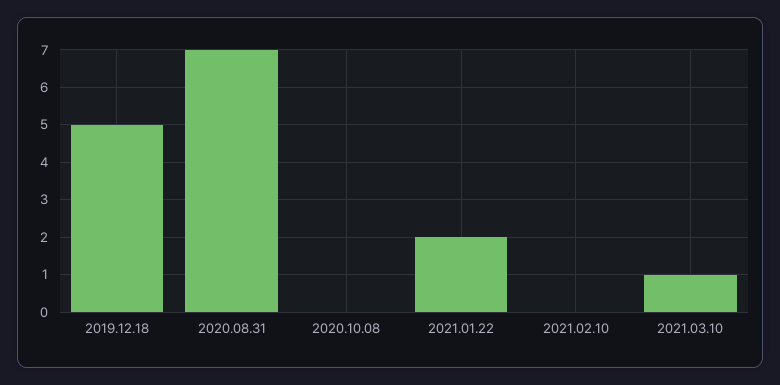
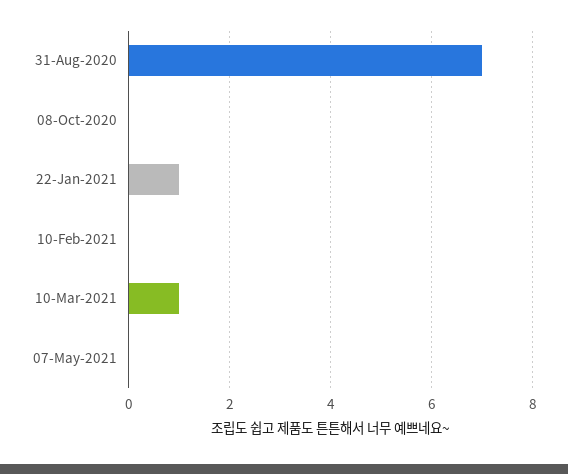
2019.12.18: 5 -> none
2021.01.22: 2 -> 1
07-May-2021: none -> 0

